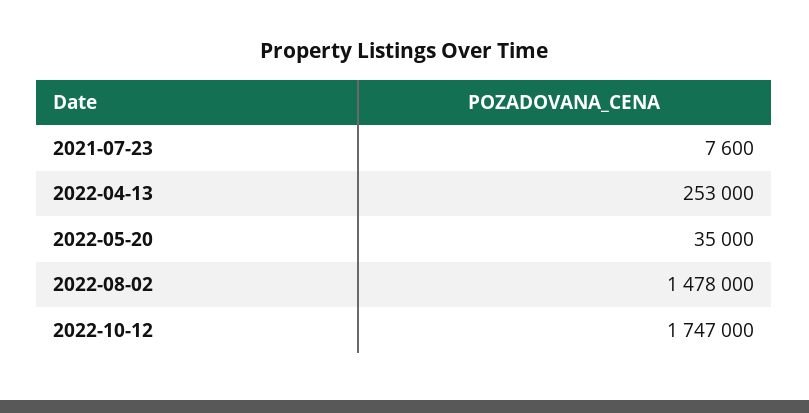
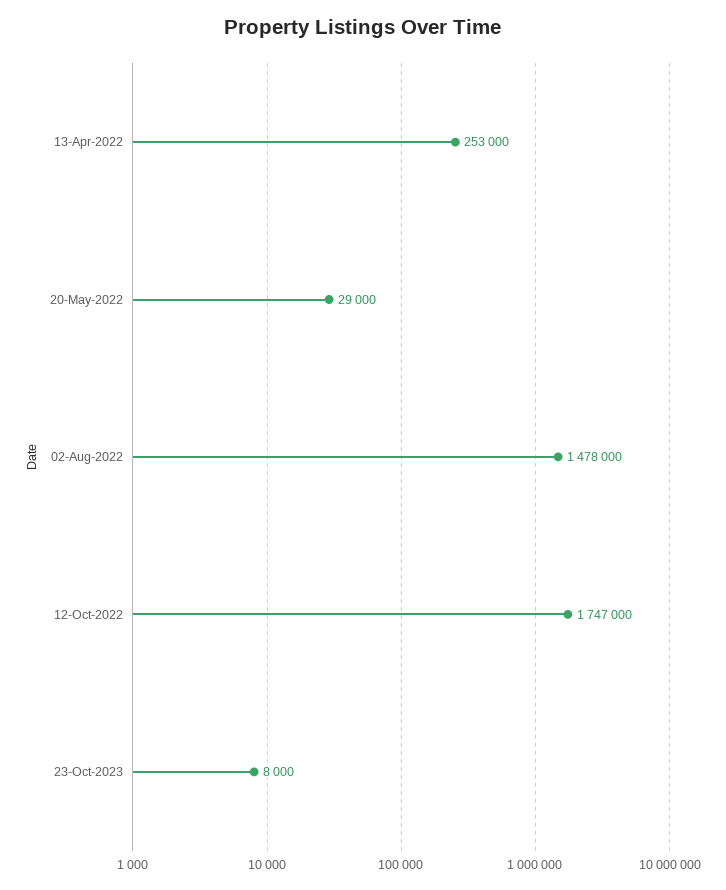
2021-07-23: 7600 -> none
2022-05-20: 35000 -> 29000
23-Oct-2023: none -> 8000

